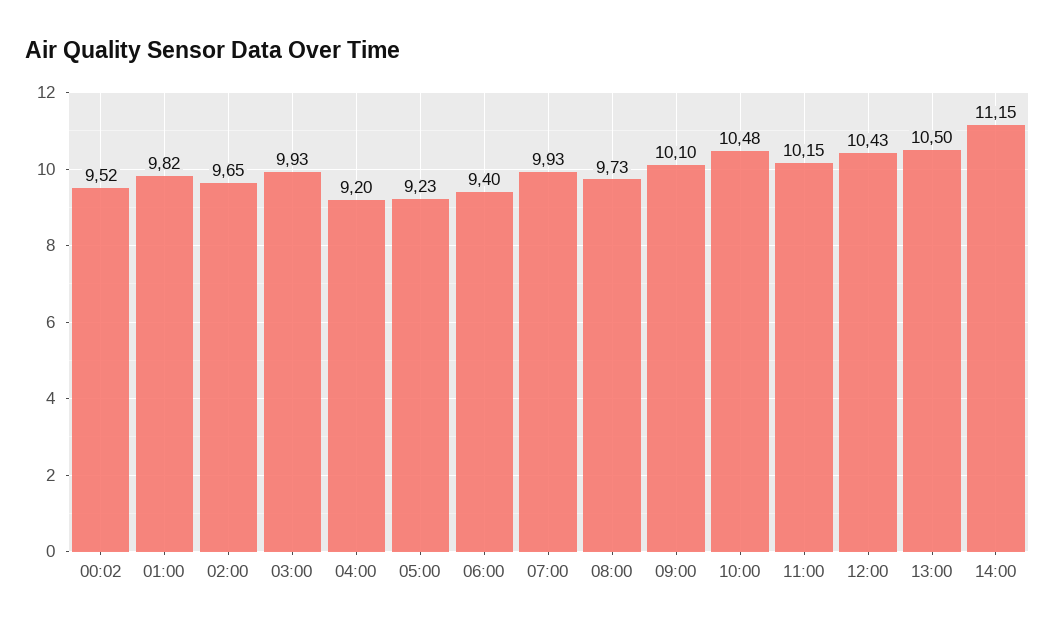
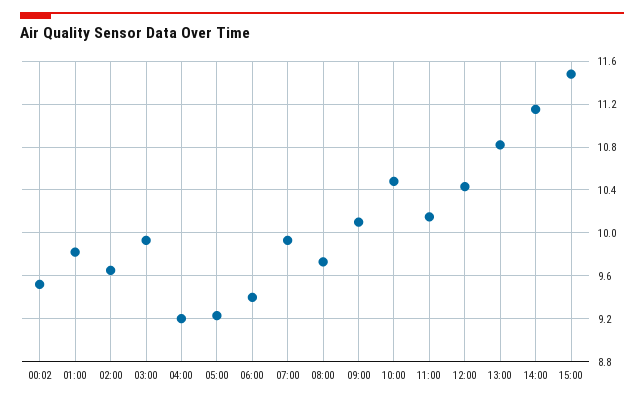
13:00: 10.5 -> 10.8
15:00: none -> 11.5

